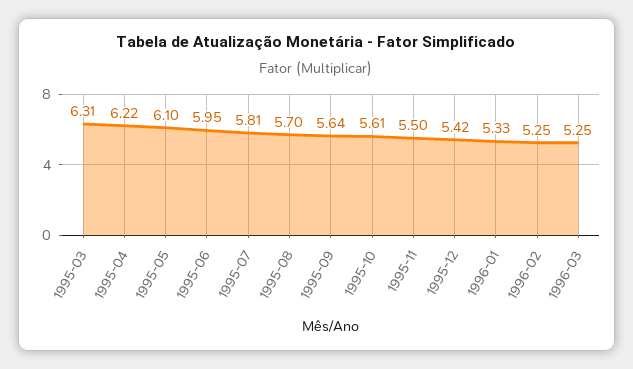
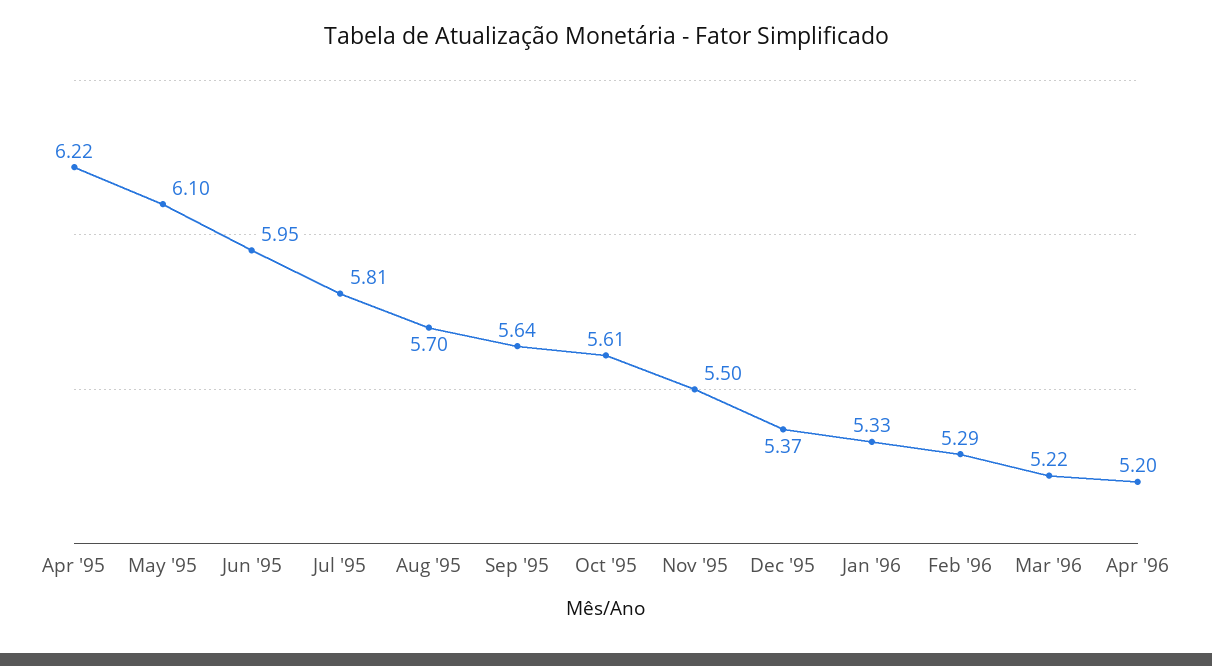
1995-03: 6.31 -> none
1995-12: 5.42 -> 5.37
1996-02: 5.25 -> 5.29
1996-03: 5.25 -> 5.22
Apr '96: none -> 5.2

